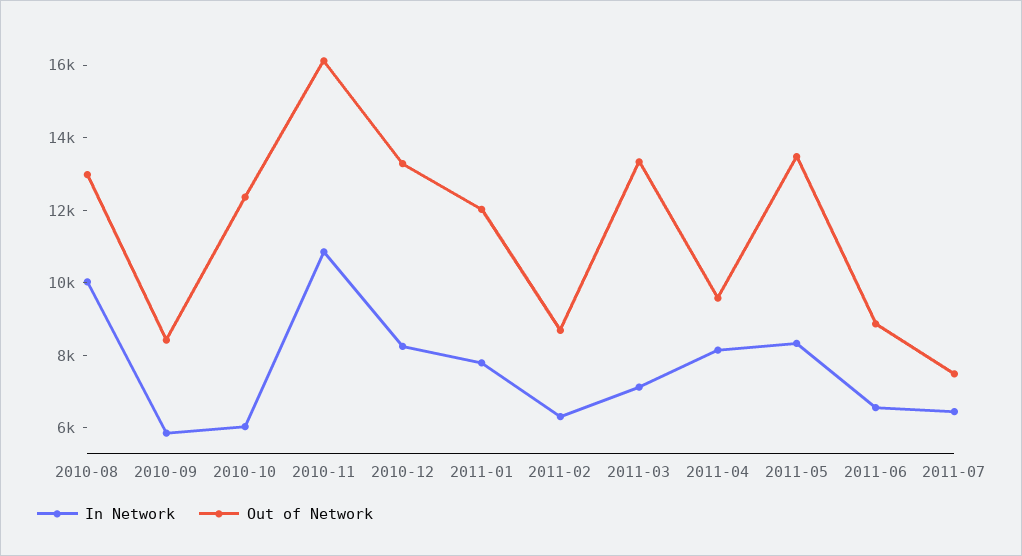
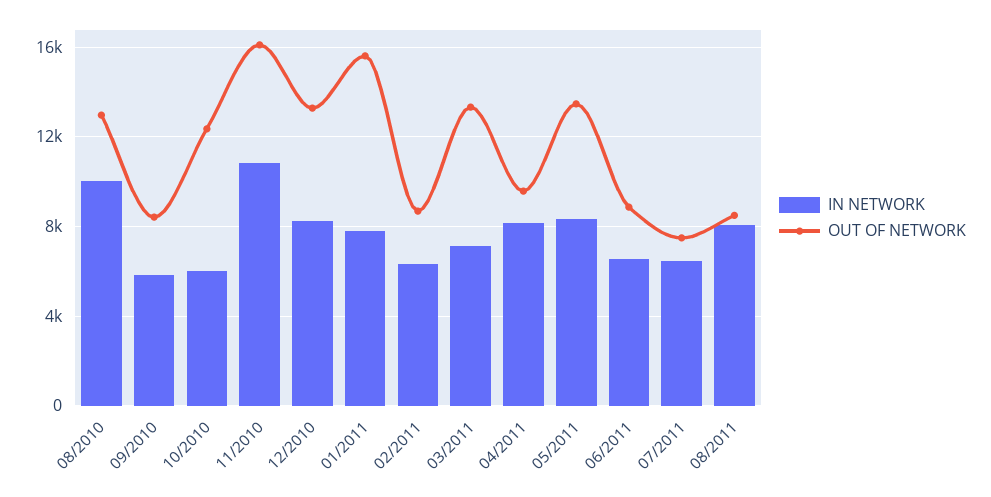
Out of Network, 2011-01: 12000 -> 15500
In Network, 08/2011: none -> 8000
Out of Network, 08/2011: none -> 8500

